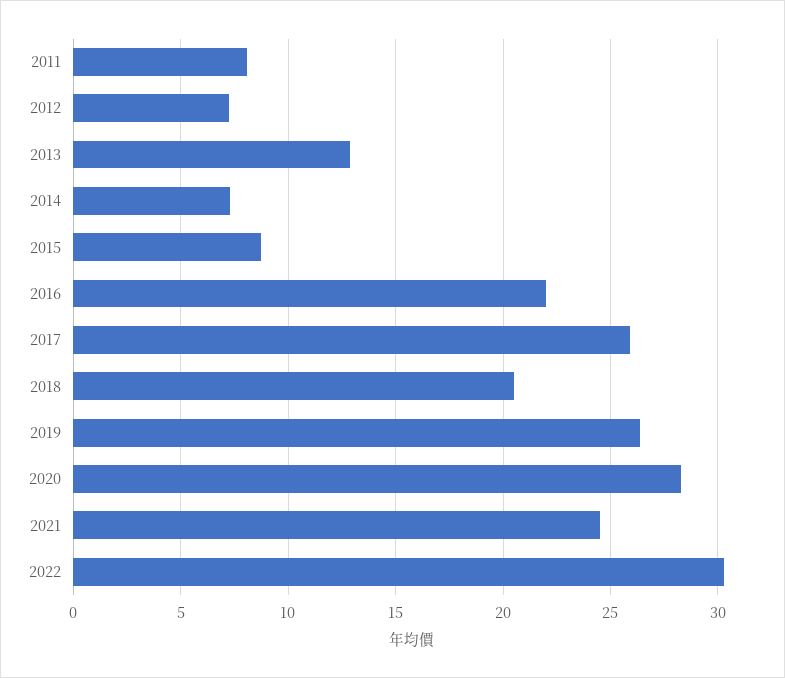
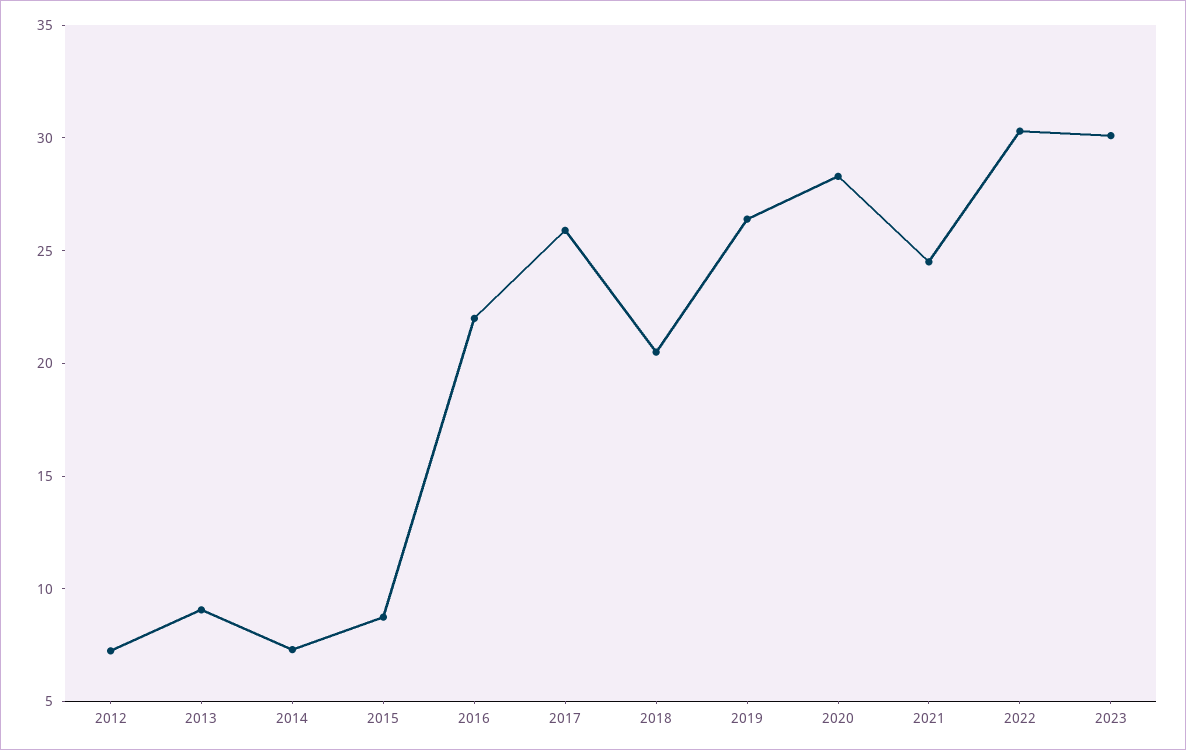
2011: 8 -> none
2013: 13 -> 9
2023: none -> 30

